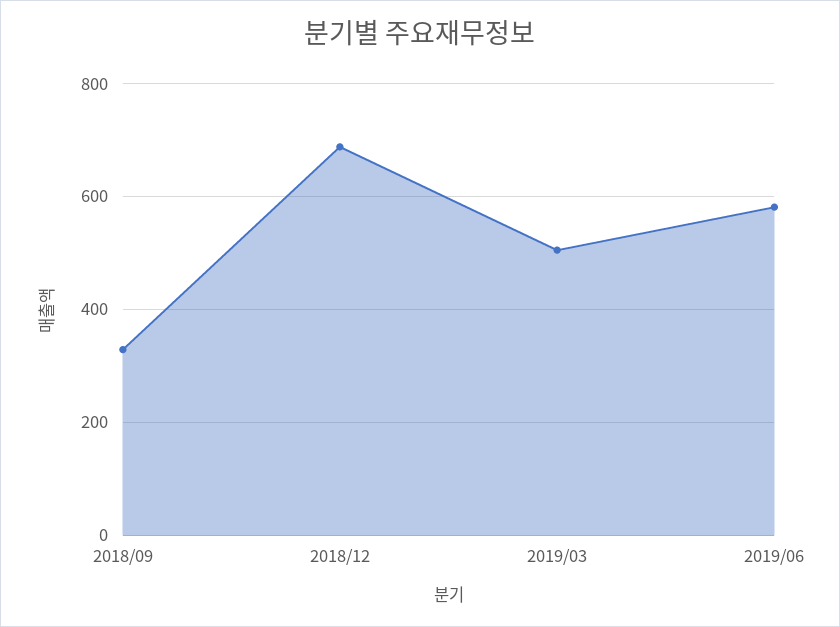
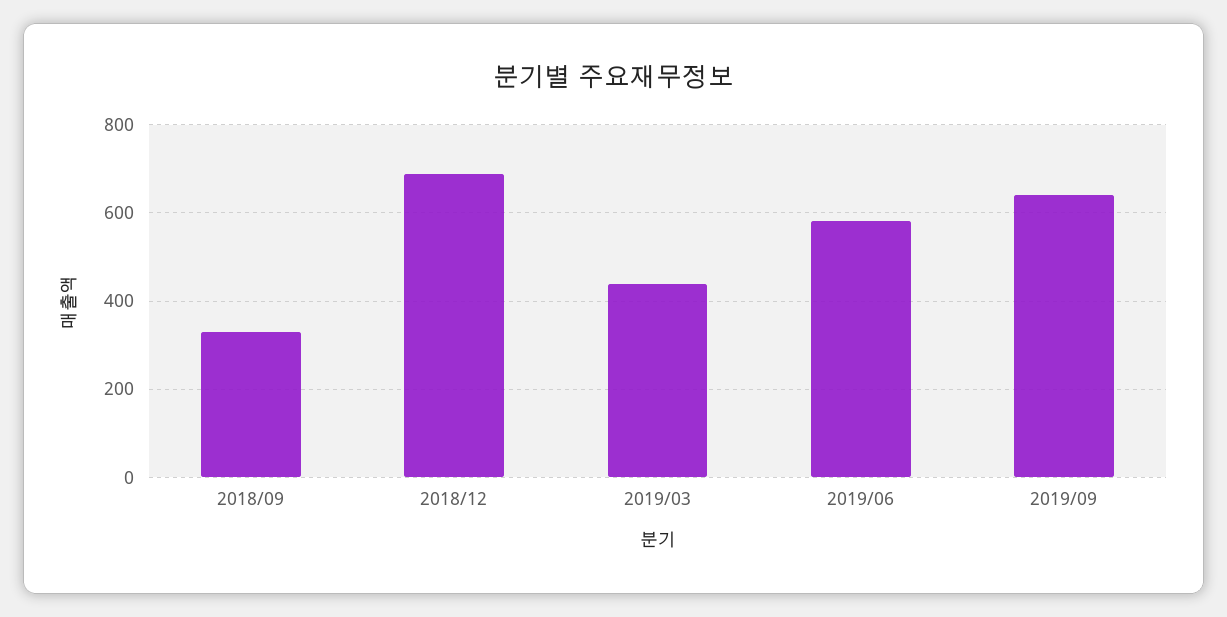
2019/03: 500 -> 440
2019/09: none -> 640

